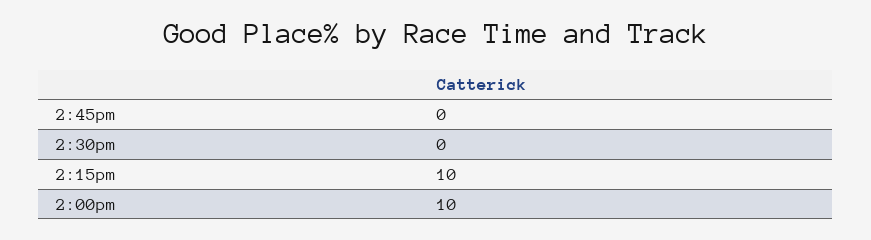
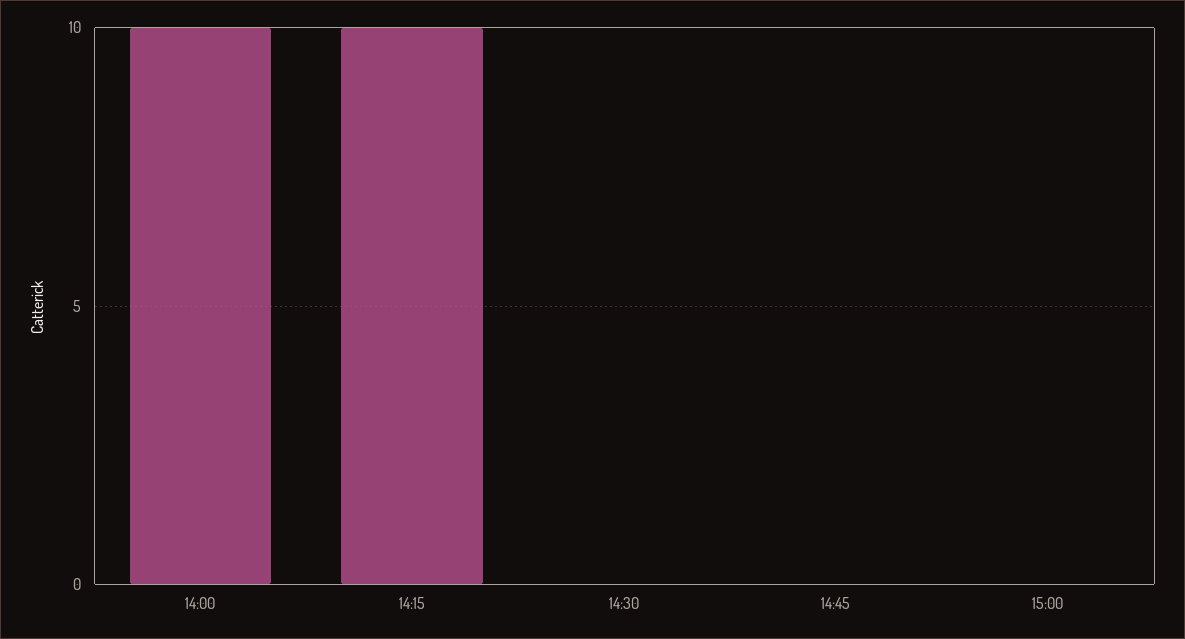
15:00: none -> 0

